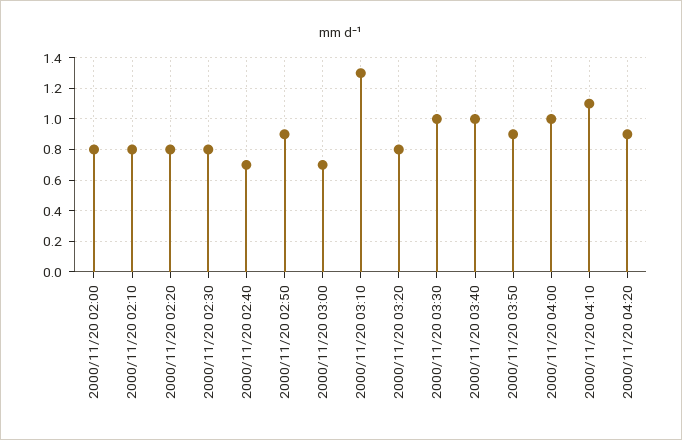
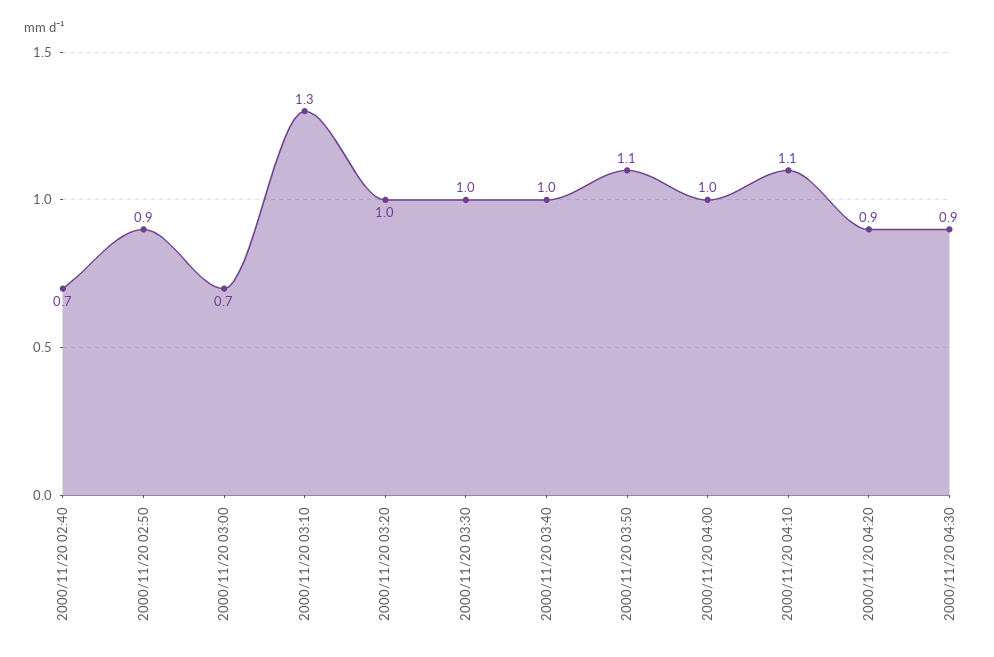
2000/11/20 02:00: 0.8 -> none
2000/11/20 02:10: 0.8 -> none
2000/11/20 02:20: 0.8 -> none
2000/11/20 02:30: 0.8 -> none
2000/11/20 03:20: 0.8 -> 1
2000/11/20 03:50: 0.9 -> 1.1
2000/11/20 04:30: none -> 0.9

